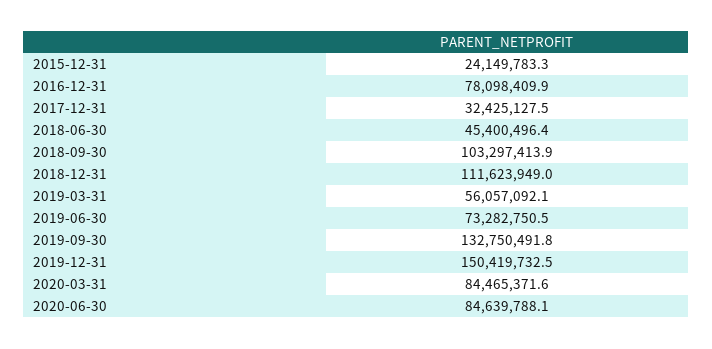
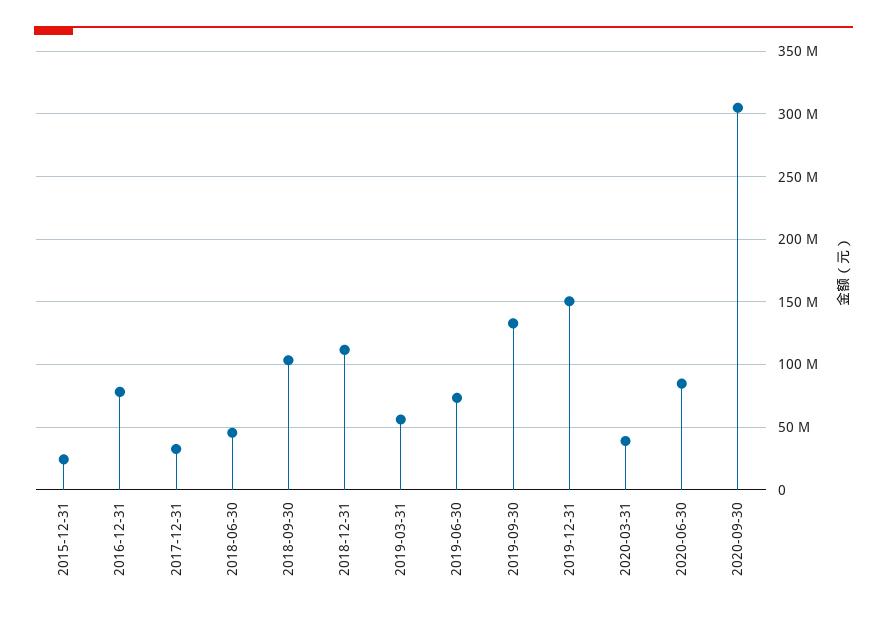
2020-03-31: 84465371.6 -> 40000000
2020-09-30: none -> 305000000

